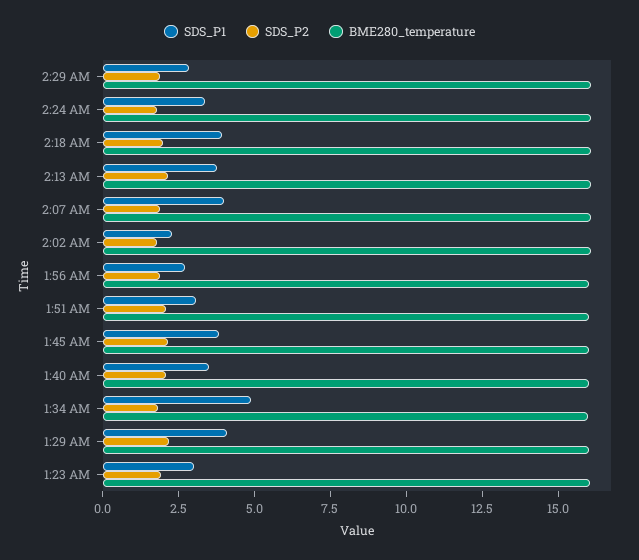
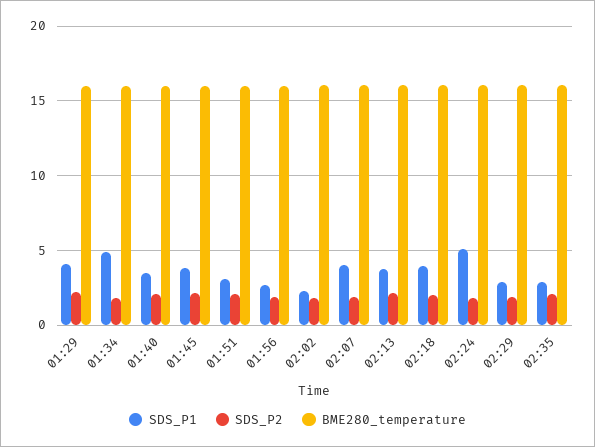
SDS_P1, 2:24 AM: 3.5 -> 5
SDS_P1, 1:23 AM: 3 -> none
SDS_P2, 1:23 AM: 2 -> none
BME280_temperature, 1:23 AM: 16 -> none
SDS_P1, 02:35: none -> 3
SDS_P2, 02:35: none -> 2
BME280_temperature, 02:35: none -> 16

